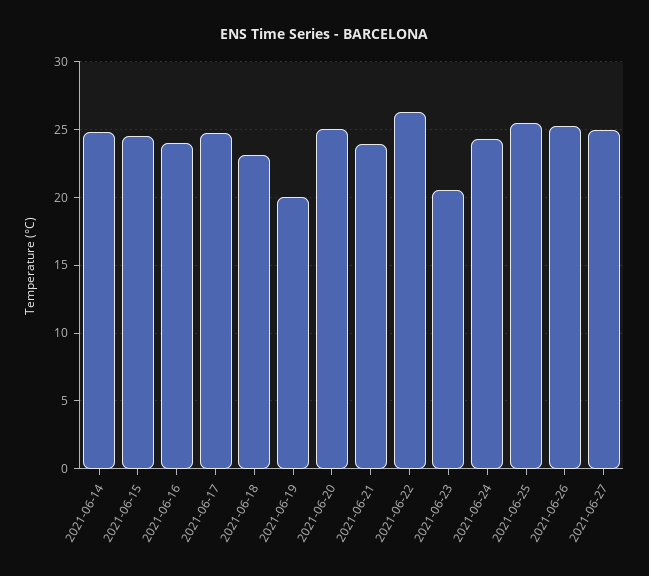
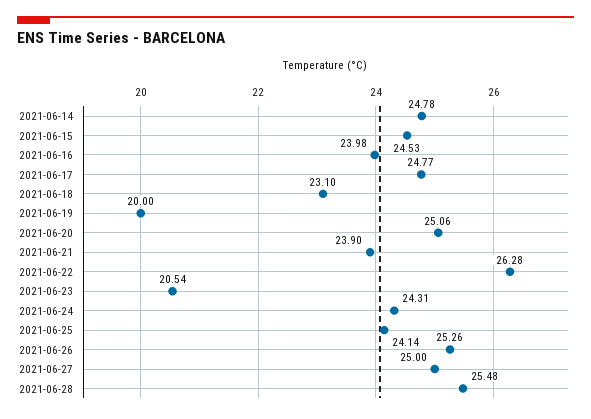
2021-06-25: 25.5 -> 24.14
2021-06-28: none -> 25.48

